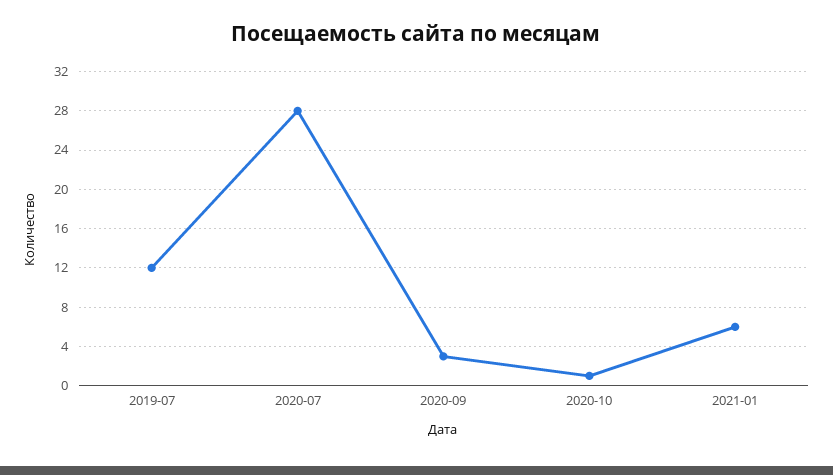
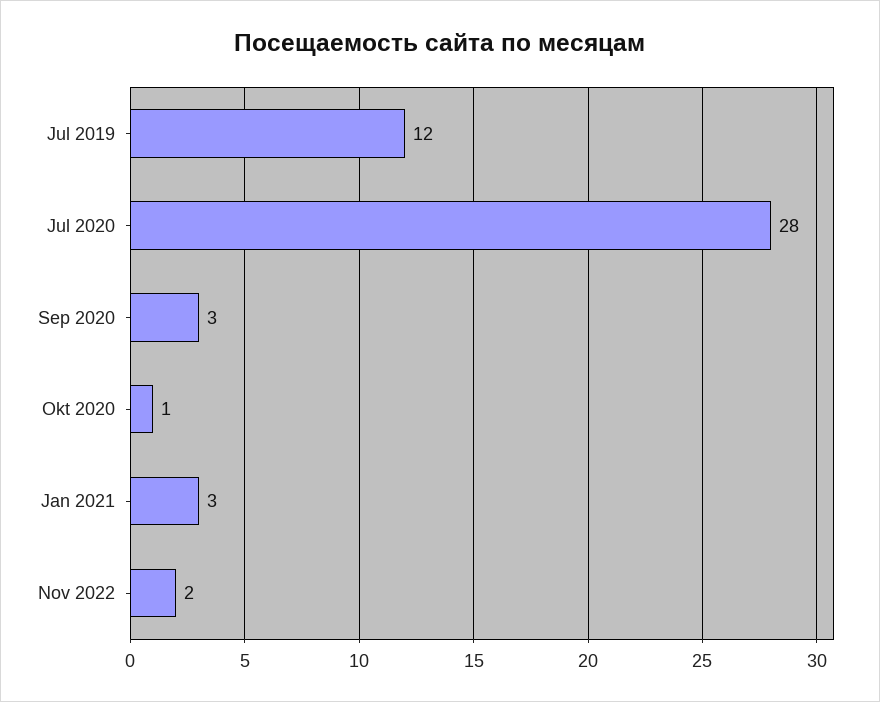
2021-01: 6 -> 3
Nov 2022: none -> 2

